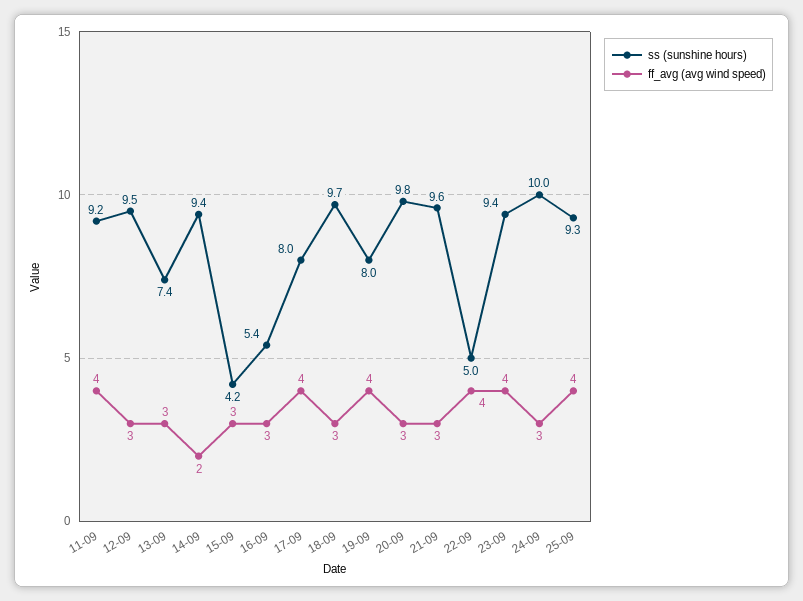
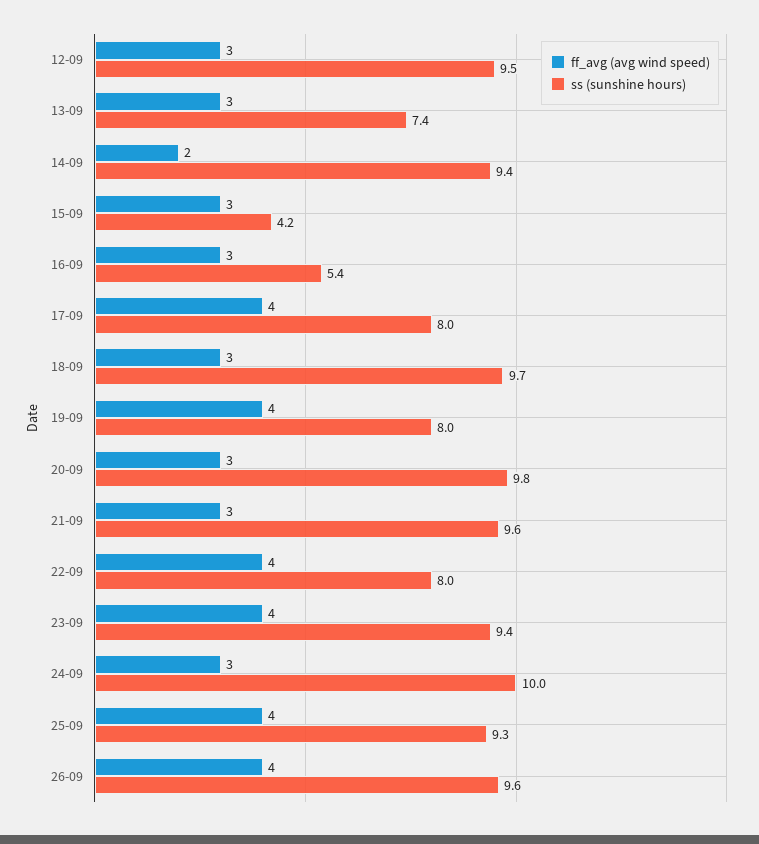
ss (sunshine hours), 11-09: 9.2 -> none
ff_avg (avg wind speed), 11-09: 4 -> none
ss (sunshine hours), 22-09: 5 -> 8
ff_avg (avg wind speed), 26-09: none -> 4
ss (sunshine hours), 26-09: none -> 9.6

